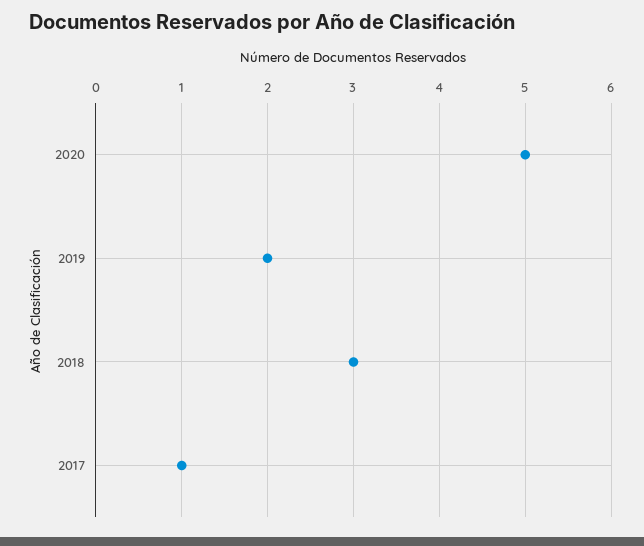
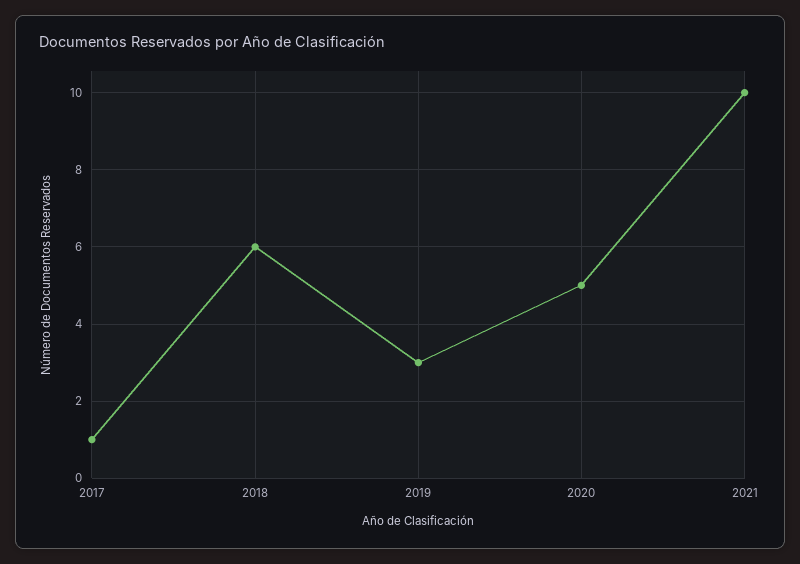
2019: 2 -> 3
2018: 3 -> 6
2021: none -> 10

